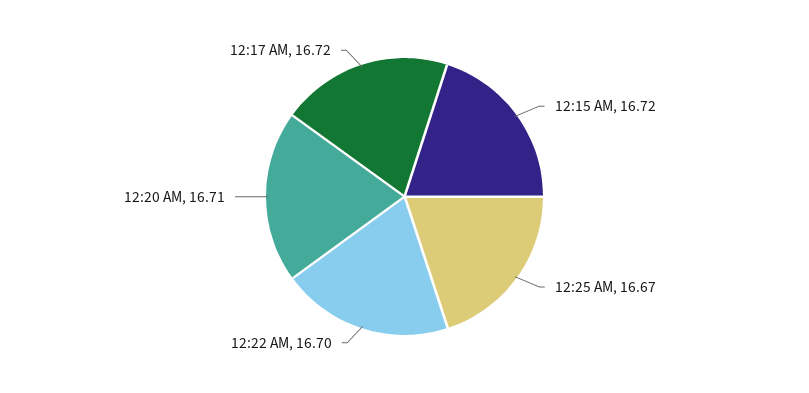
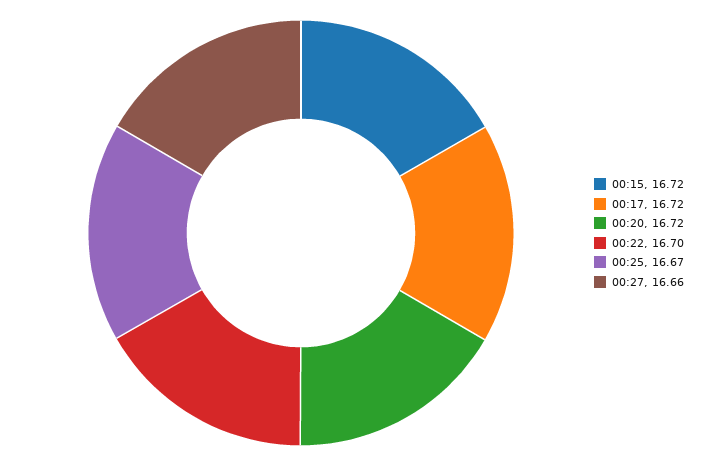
12:20 AM: 16.71 -> 16.72
00:27: none -> 16.66

